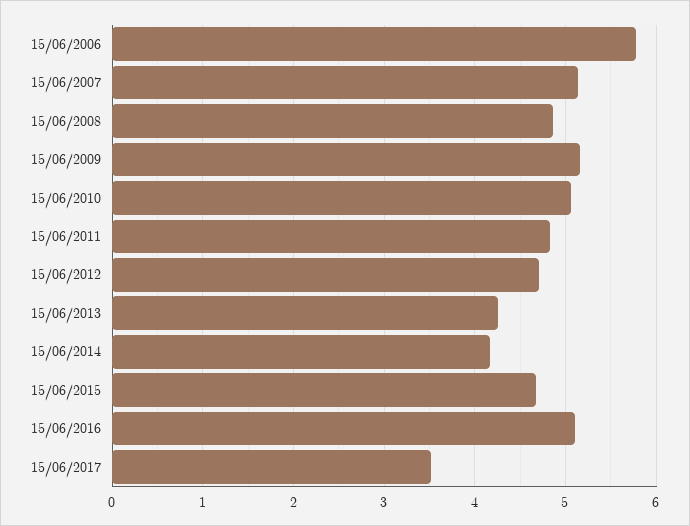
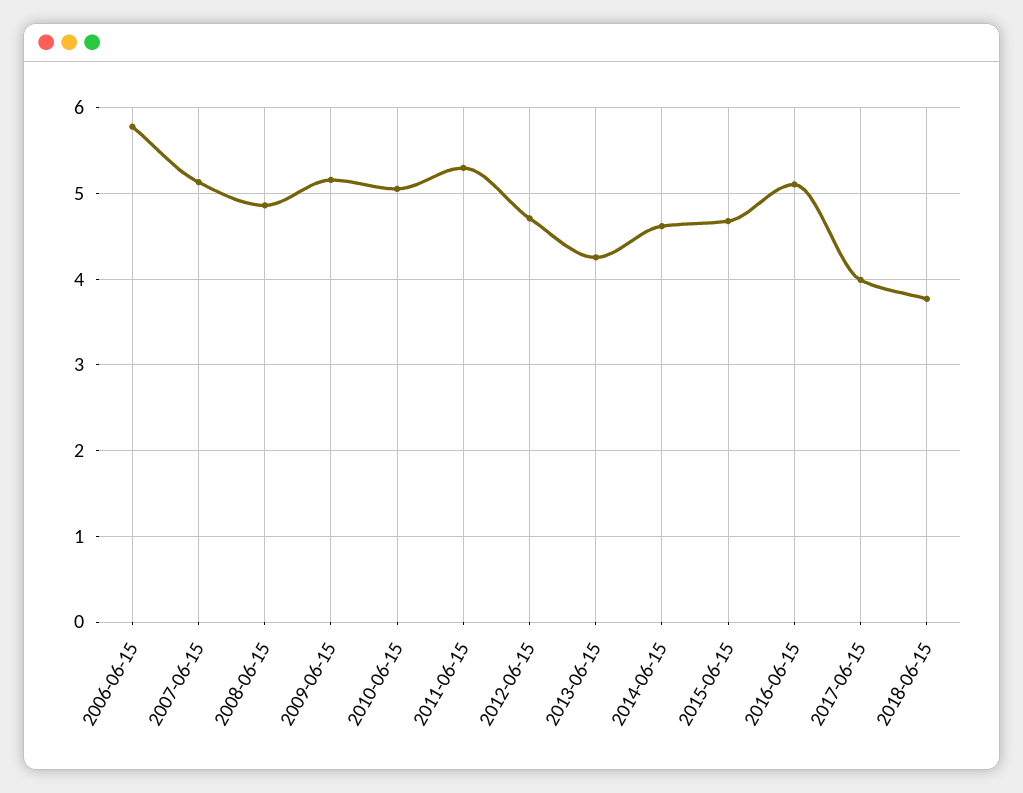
15/06/2011: 4.8 -> 5.3
15/06/2014: 4.2 -> 4.6
15/06/2017: 3.5 -> 4
2018-06-15: none -> 3.8

